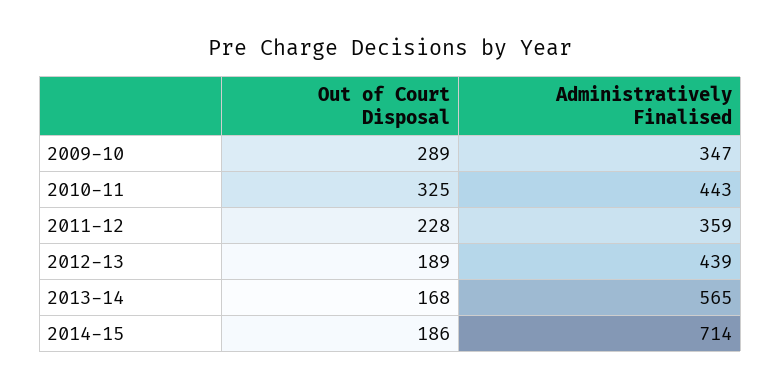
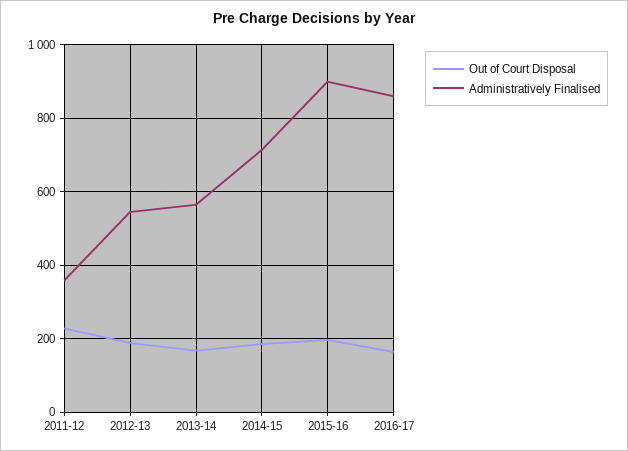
Out of Court Disposal, 2009-10: 289 -> none
Administratively Finalised, 2009-10: 347 -> none
Out of Court Disposal, 2010-11: 325 -> none
Administratively Finalised, 2010-11: 443 -> none
Administratively Finalised, 2012-13: 439 -> 540
Out of Court Disposal, 2015-16: none -> 200
Administratively Finalised, 2015-16: none -> 900
Out of Court Disposal, 2016-17: none -> 160
Administratively Finalised, 2016-17: none -> 860

